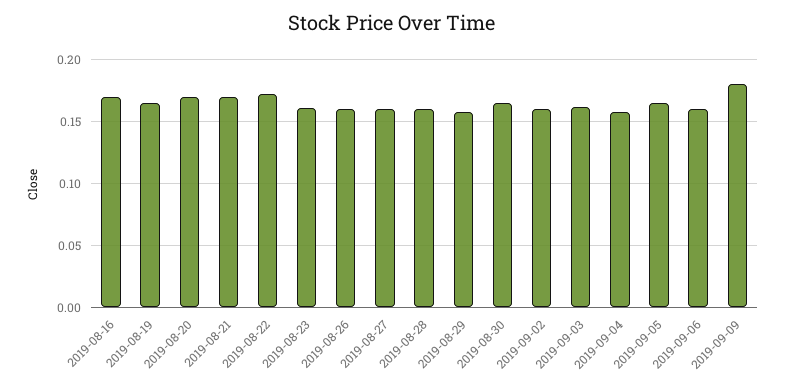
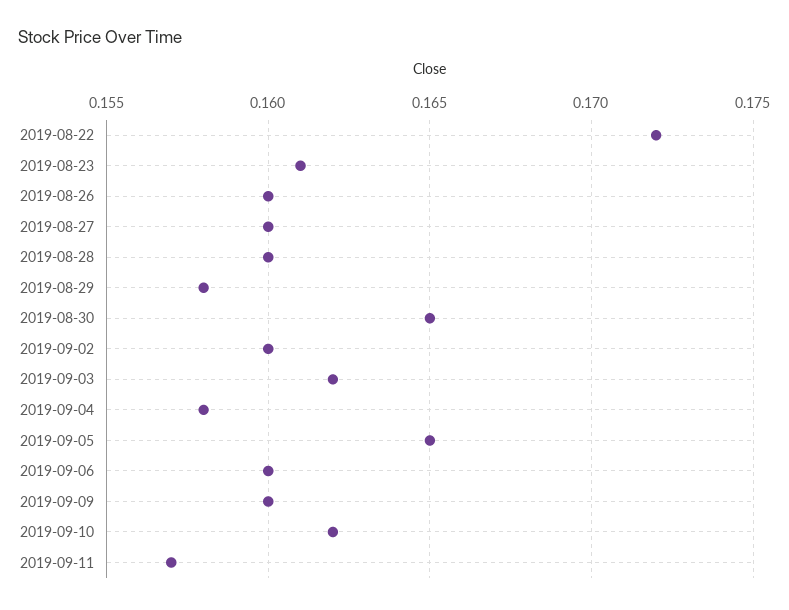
2019-08-16: 0.17 -> none
2019-08-19: 0.165 -> none
2019-08-20: 0.17 -> none
2019-08-21: 0.17 -> none
2019-09-09: 0.18 -> 0.16
2019-09-10: none -> 0.162
2019-09-11: none -> 0.157

